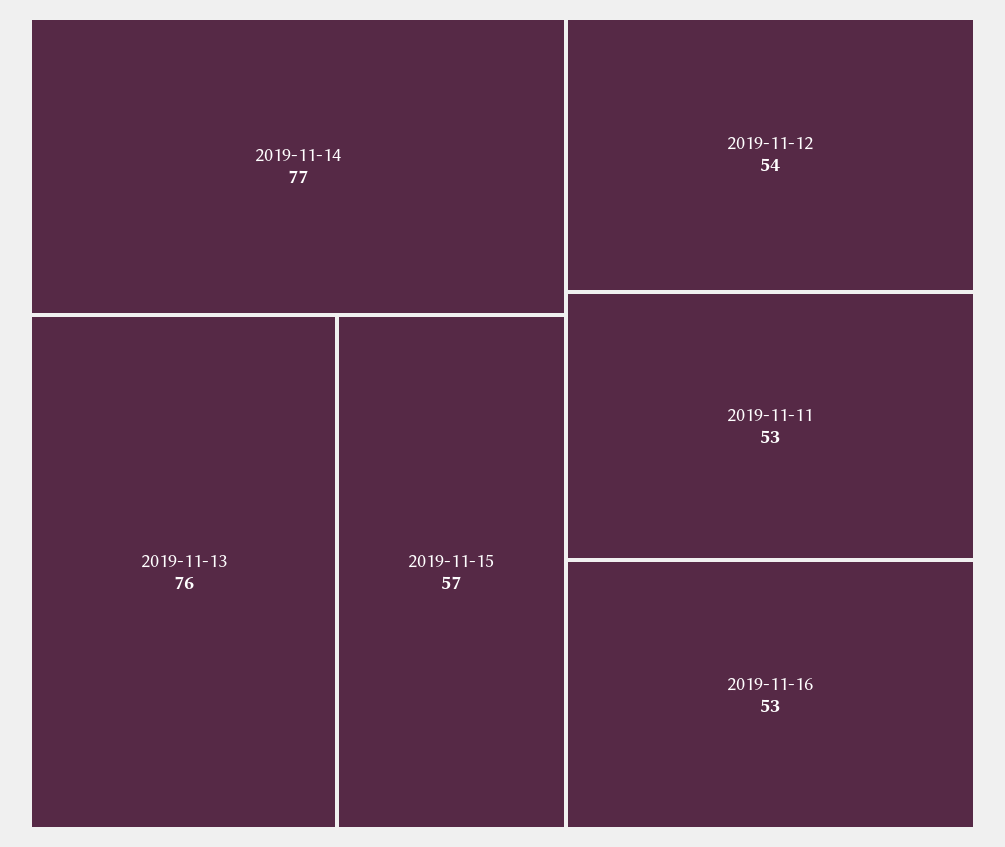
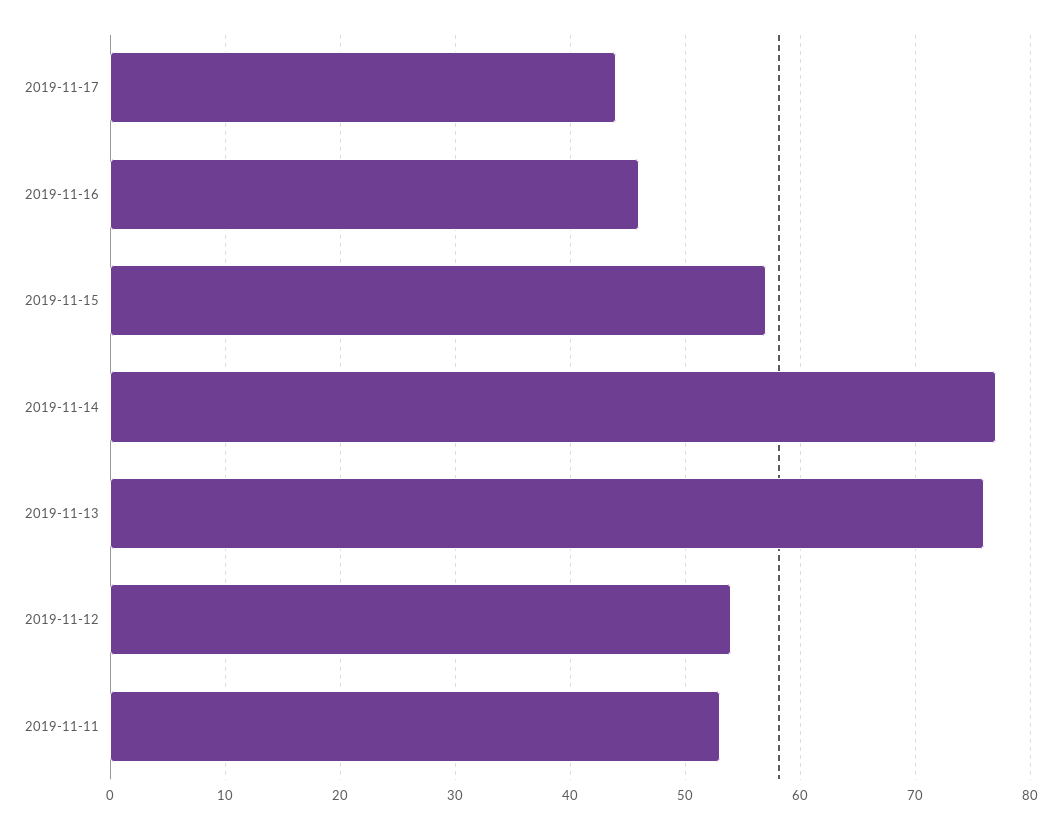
2019-11-16: 53 -> 46
2019-11-17: none -> 44

